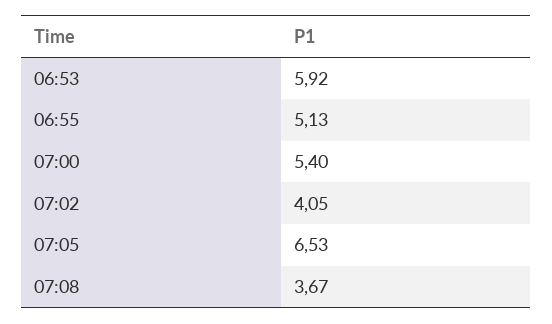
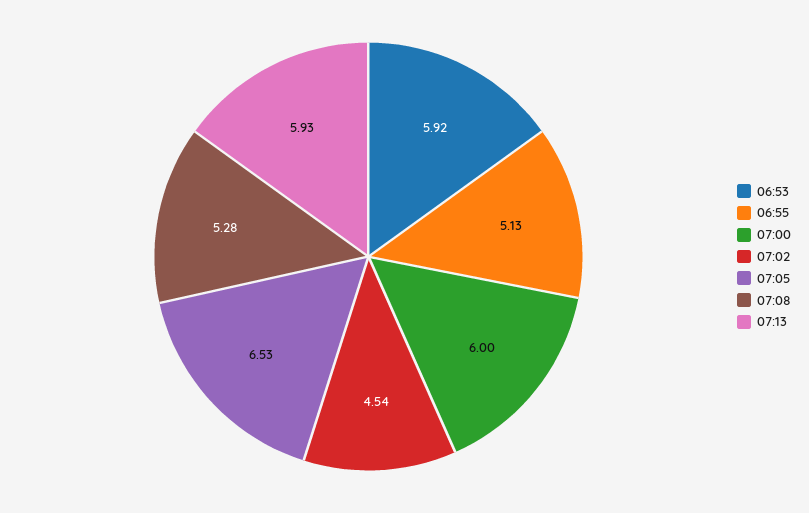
07:00: 5.4 -> 6
07:02: 4.05 -> 4.54
07:08: 3.67 -> 5.28
07:13: none -> 5.93

